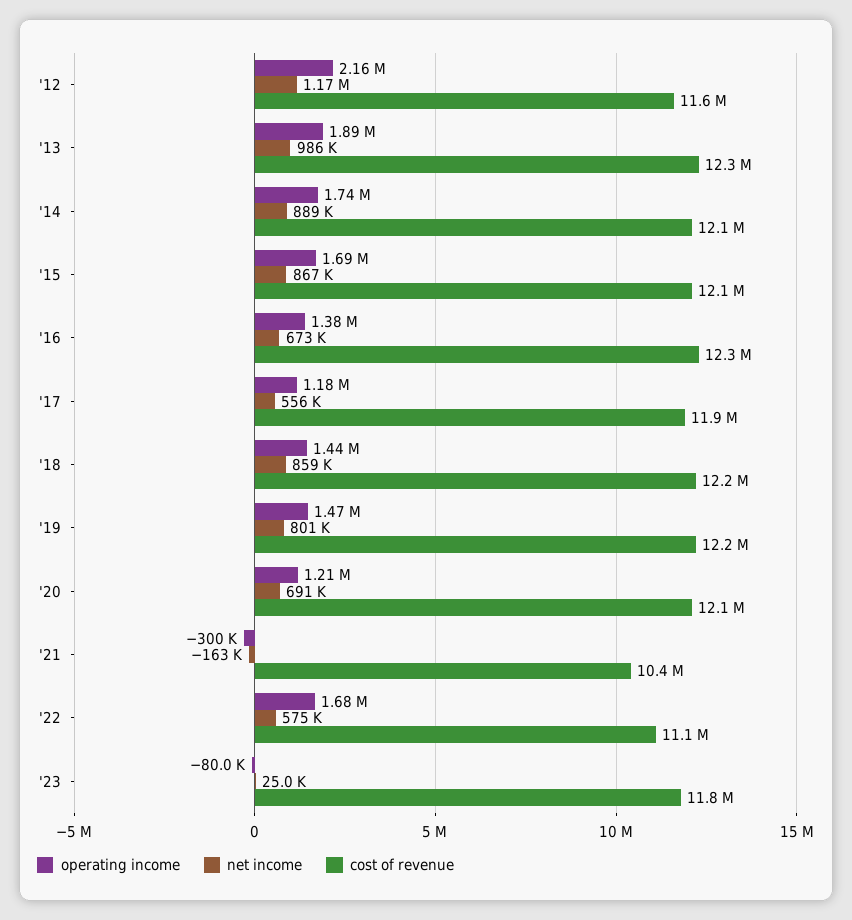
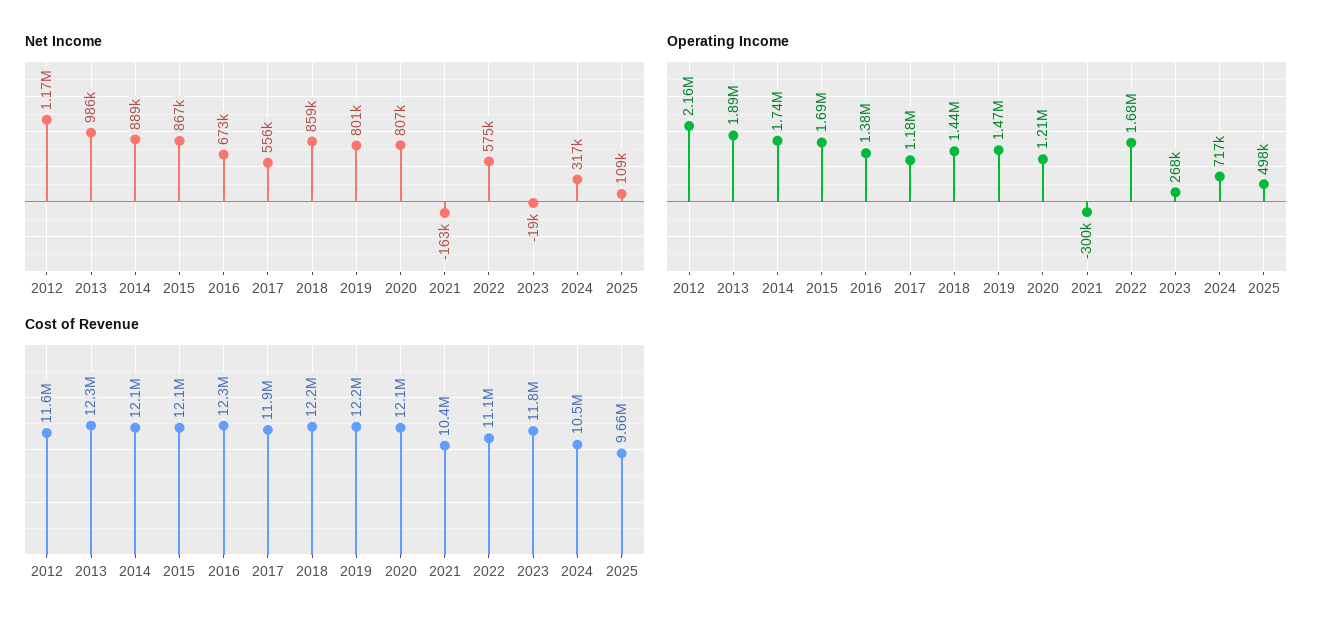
net income, '20: 691000 -> 807000
operating income, '23: -80000 -> 268000
net income, '23: 25000 -> -19000
net income, 2024: none -> 317000
net income, 2025: none -> 109000
operating income, 2024: none -> 717000
operating income, 2025: none -> 498000
cost of revenue, 2024: none -> 10500000
cost of revenue, 2025: none -> 9660000

